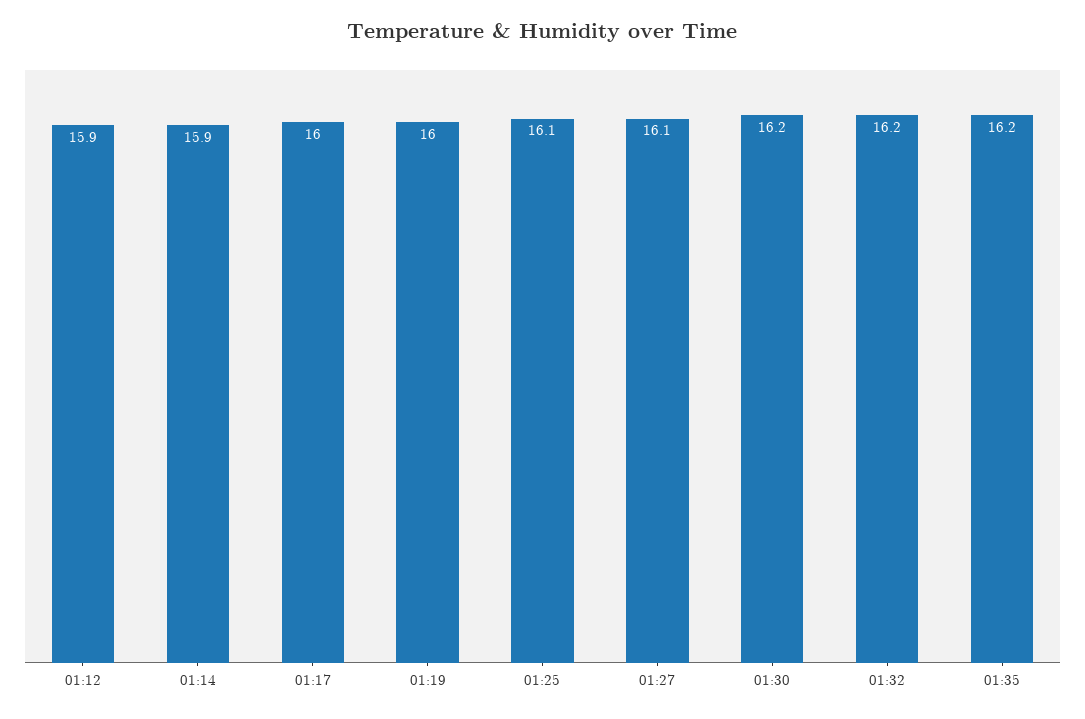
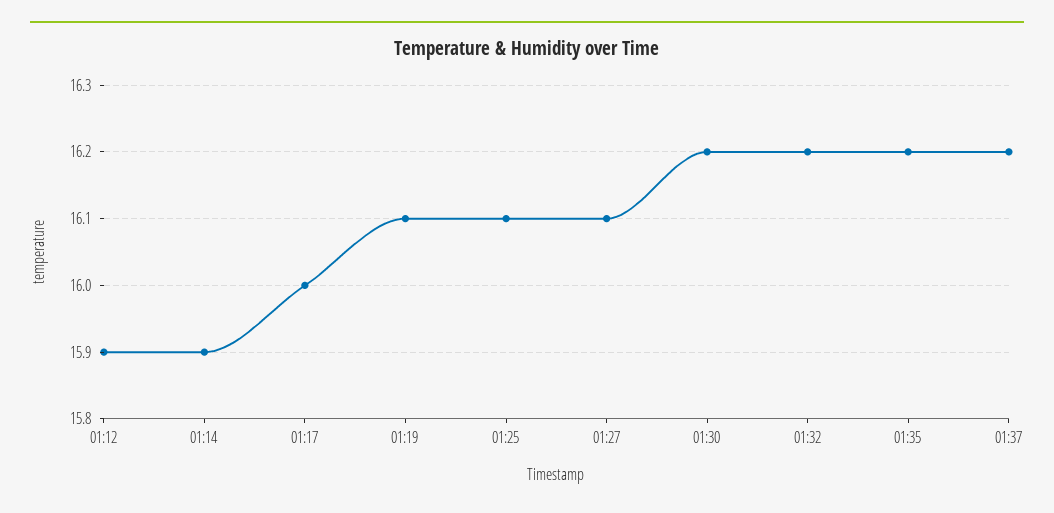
01:19: 16 -> 16.1
01:37: none -> 16.2

